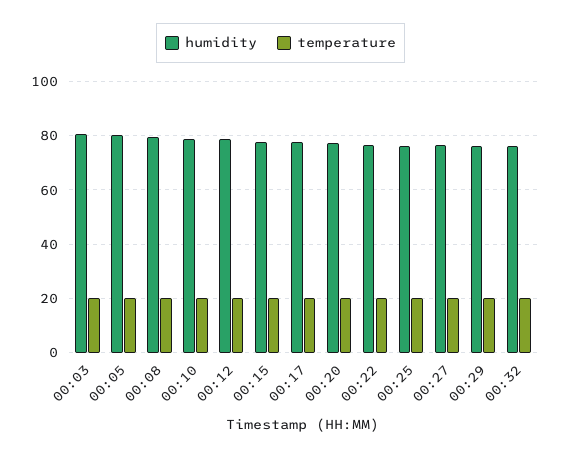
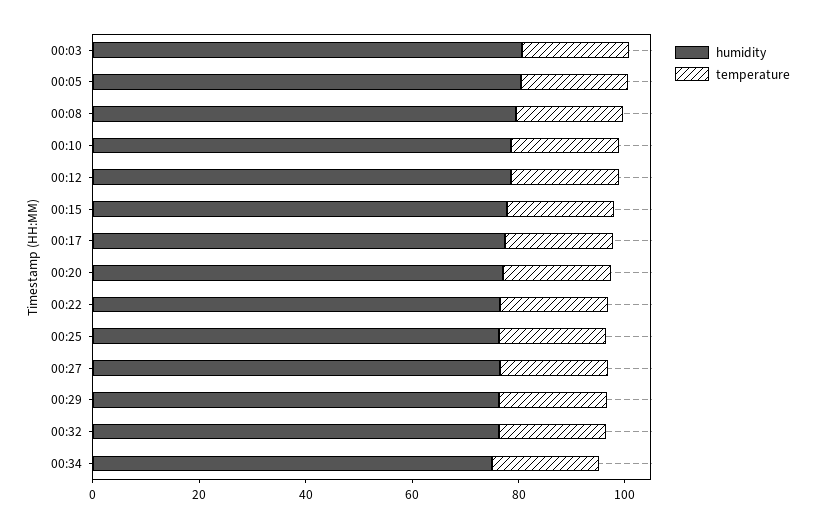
humidity, 00:34: none -> 75
temperature, 00:34: none -> 20

